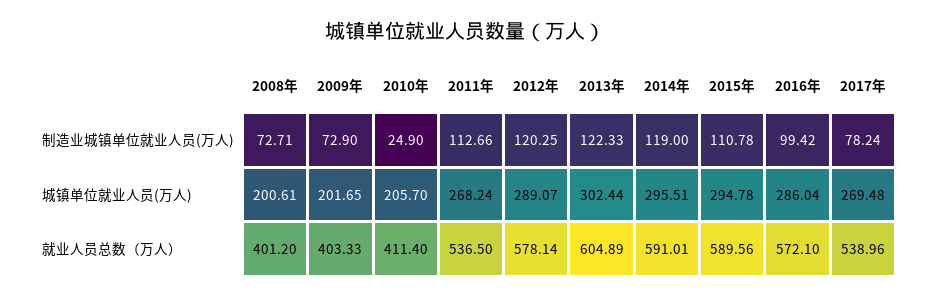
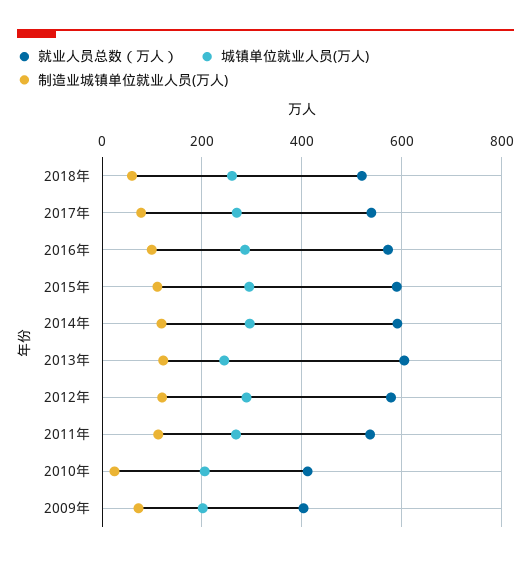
制造业城镇单位就业人员(万人), 2008年: 72.71 -> none
城镇单位就业人员(万人), 2008年: 200.61 -> none
城镇单位就业人员(万人), 2013年: 302.44 -> 240
就业人员总数（万人）, 2008年: 401.2 -> none
就业人员总数（万人）, 2018年: none -> 520
城镇单位就业人员(万人), 2018年: none -> 260
制造业城镇单位就业人员(万人), 2018年: none -> 60

